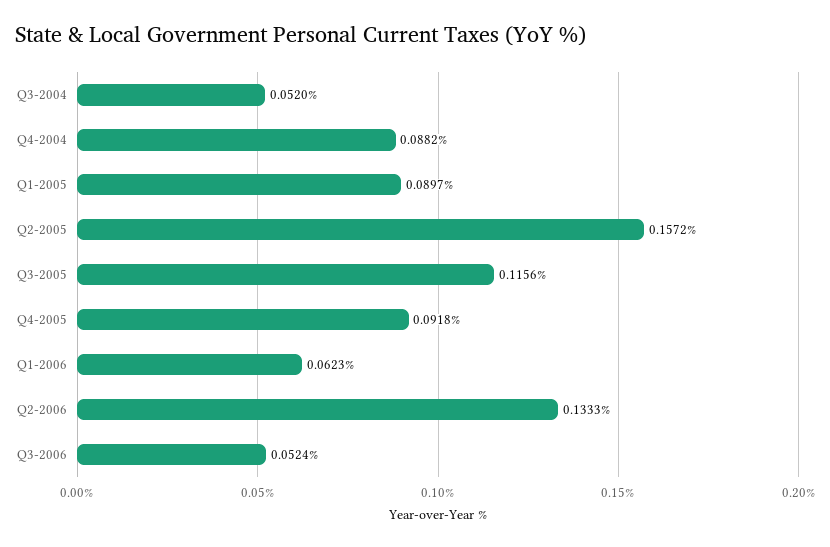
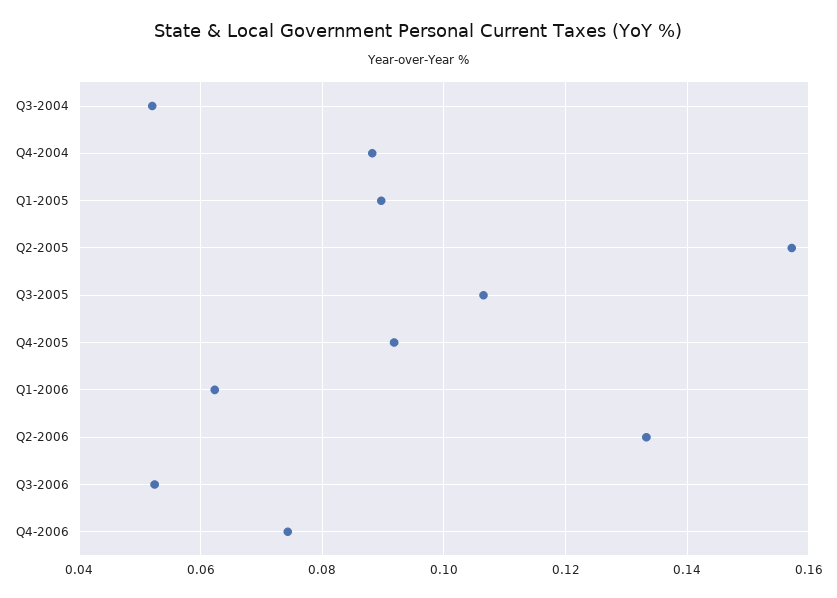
Q3-2005: 0.1156 -> 0.106
Q4-2006: none -> 0.074

